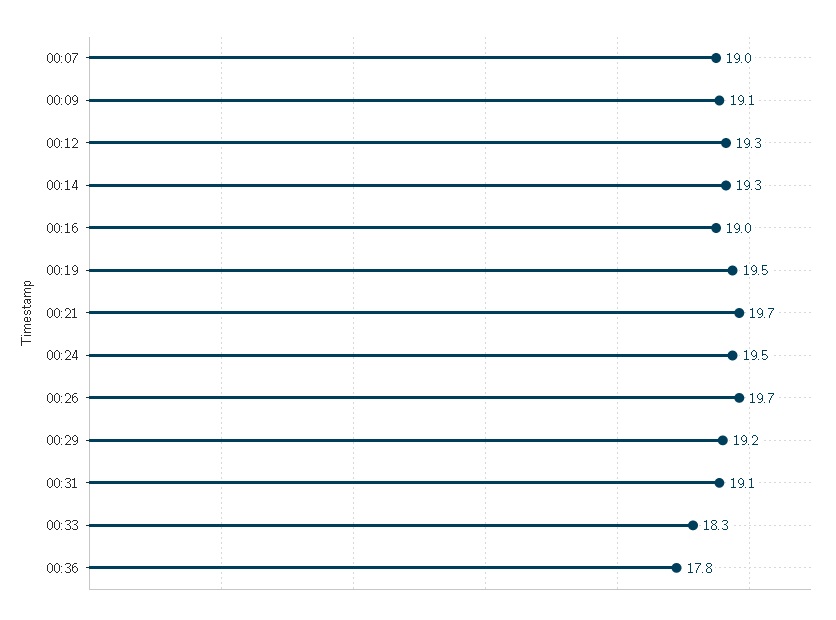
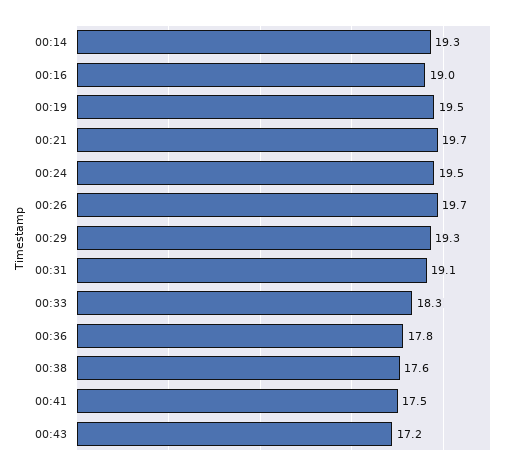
00:07: 19 -> none
00:09: 19.1 -> none
00:12: 19.3 -> none
00:29: 19.2 -> 19.3
00:38: none -> 17.6
00:41: none -> 17.5
00:43: none -> 17.2

